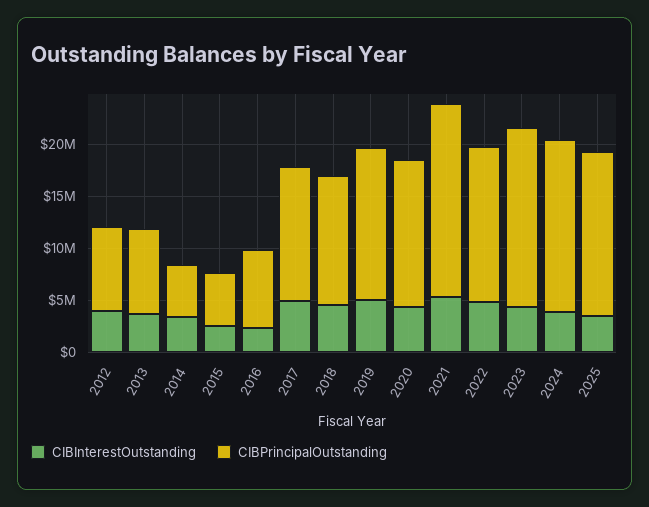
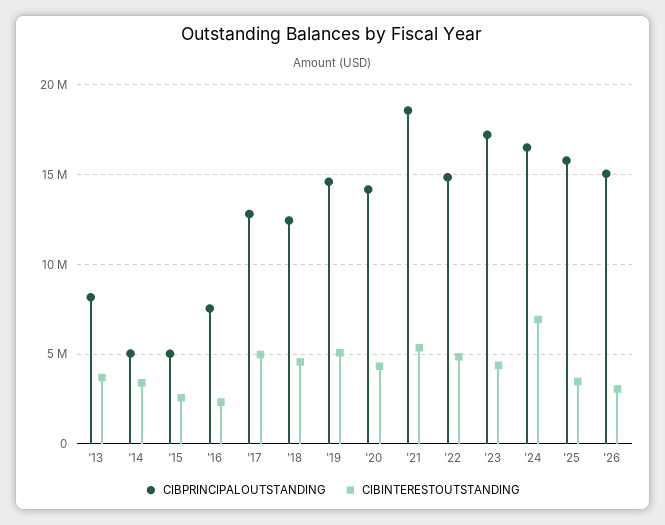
CIBInterestOutstanding, 2012: 4000000 -> none
CIBPrincipalOutstanding, 2012: 8000000 -> none
CIBInterestOutstanding, 2024: 4000000 -> 7000000
CIBPrincipalOutstanding, '26: none -> 15000000
CIBInterestOutstanding, '26: none -> 3000000

